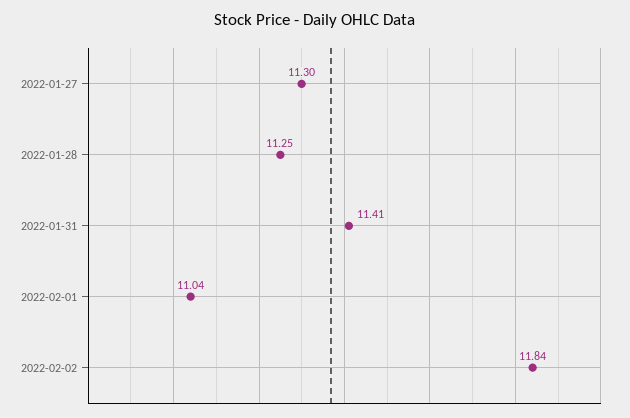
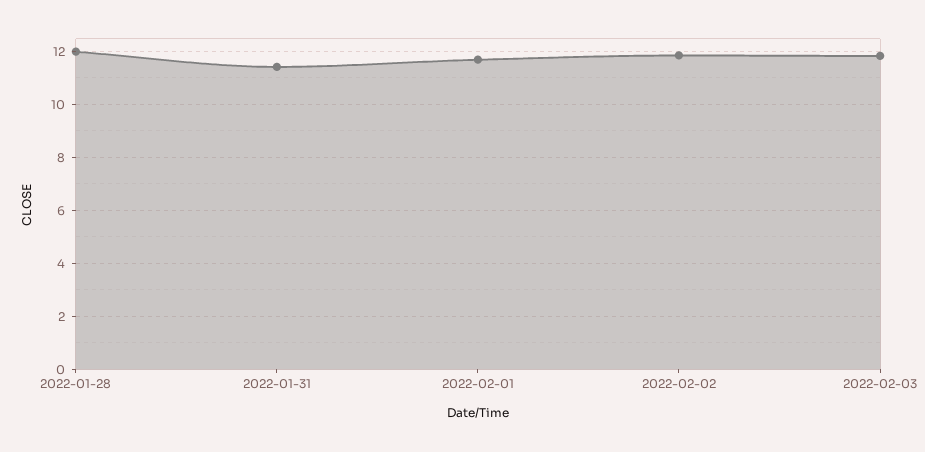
2022-01-27: 11.3 -> none
2022-01-28: 11.25 -> 12
2022-02-01: 11.04 -> 11.75
2022-02-03: none -> 11.75

